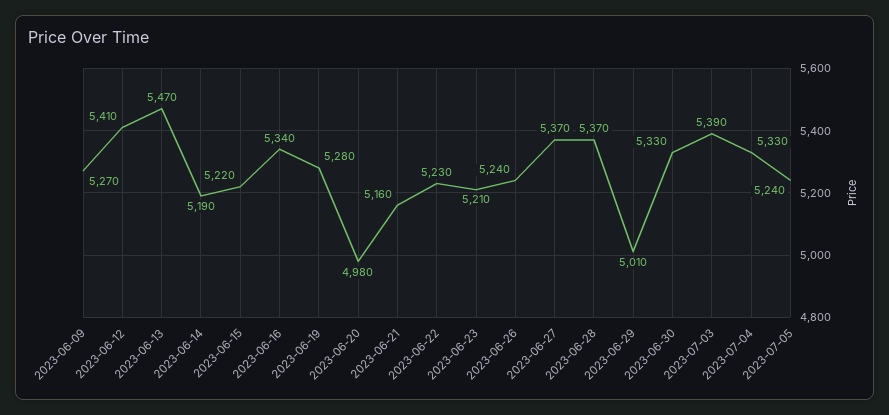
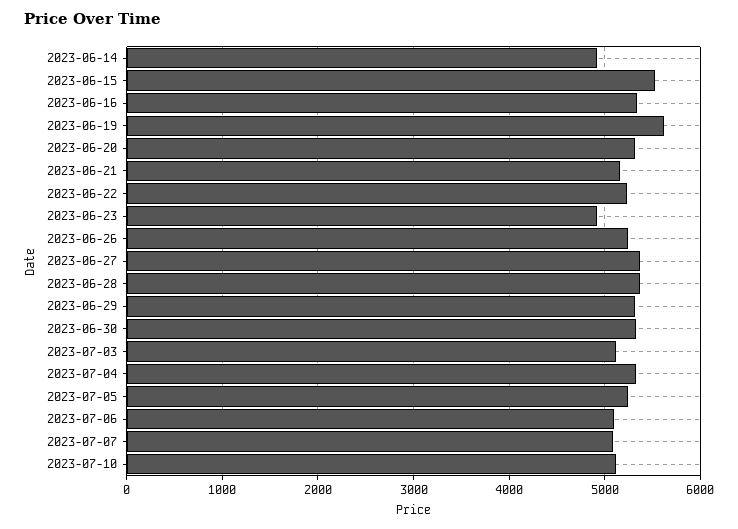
2023-06-09: 5270 -> none
2023-06-12: 5410 -> none
2023-06-13: 5470 -> none
2023-06-14: 5190 -> 4900
2023-06-15: 5220 -> 5500
2023-06-19: 5280 -> 5600
2023-06-20: 4980 -> 5300
2023-06-23: 5210 -> 4900
2023-06-29: 5010 -> 5300
2023-07-03: 5390 -> 5100
2023-07-06: none -> 5100
2023-07-07: none -> 5100
2023-07-10: none -> 5100

